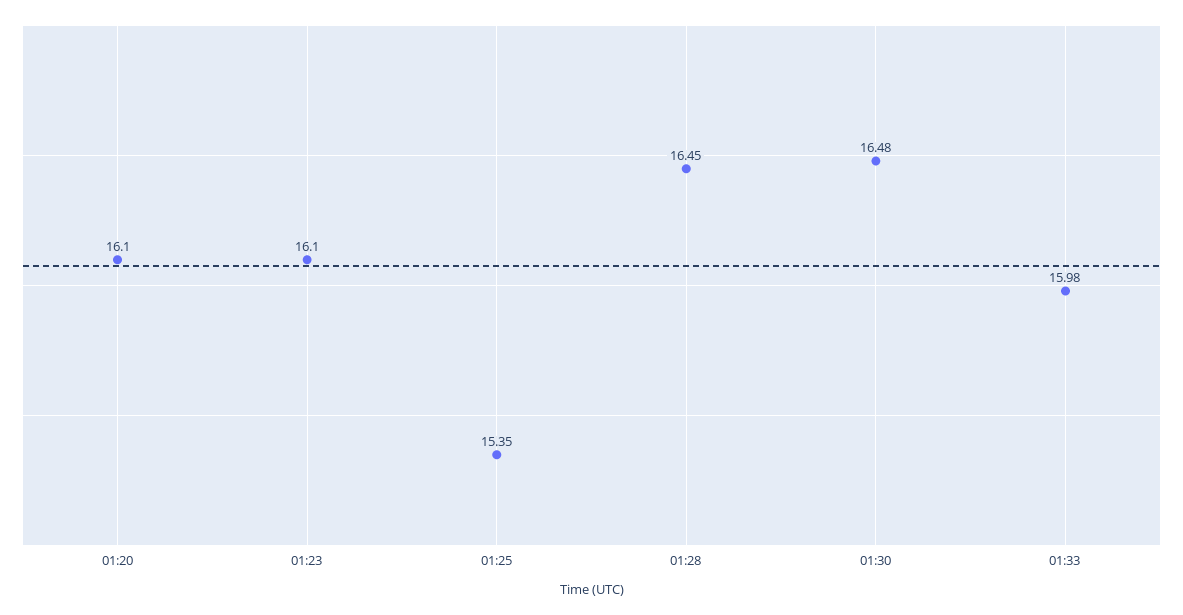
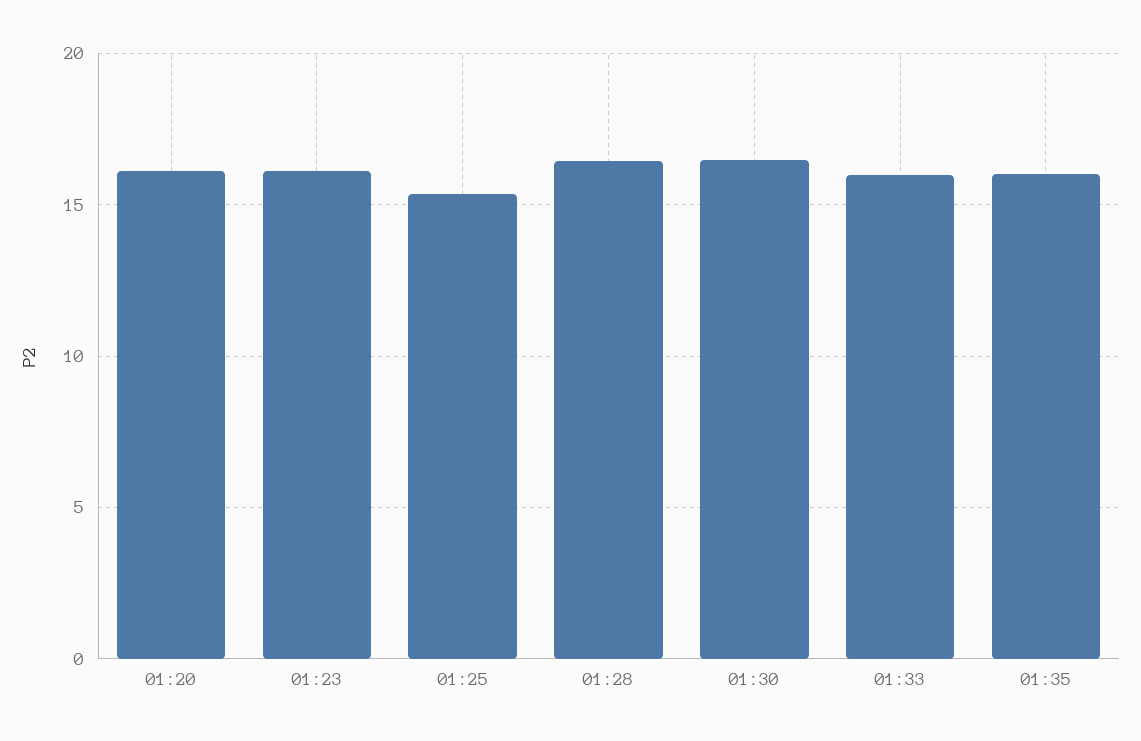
01:35: none -> 16

